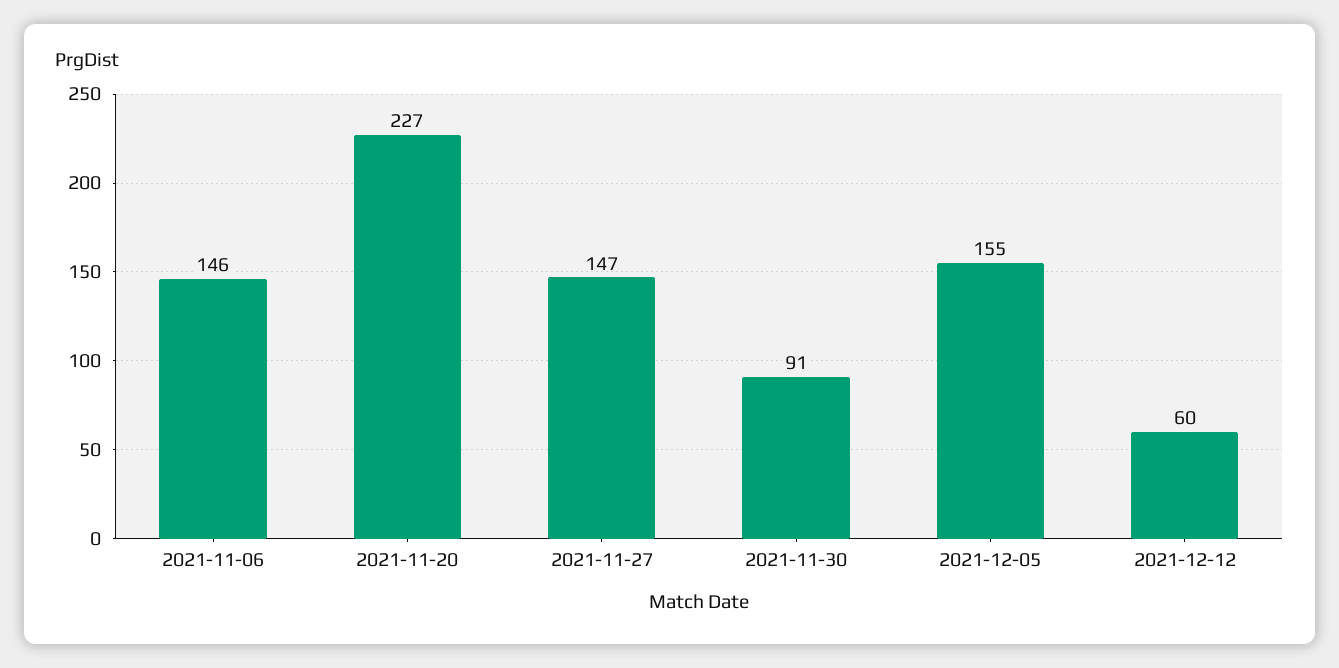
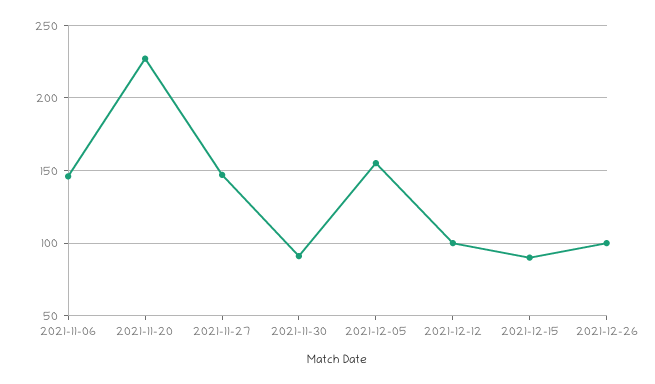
2021-12-12: 60 -> 100
2021-12-15: none -> 90
2021-12-26: none -> 100

